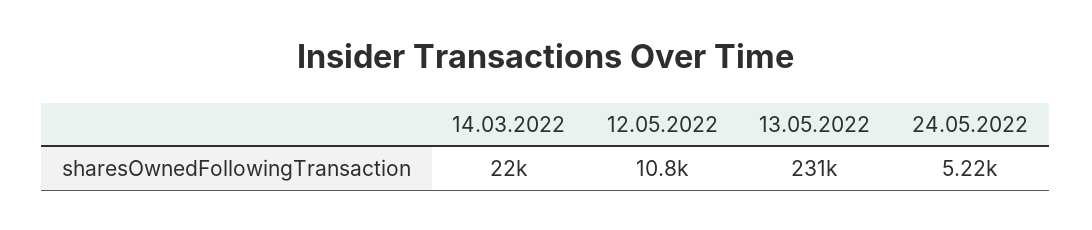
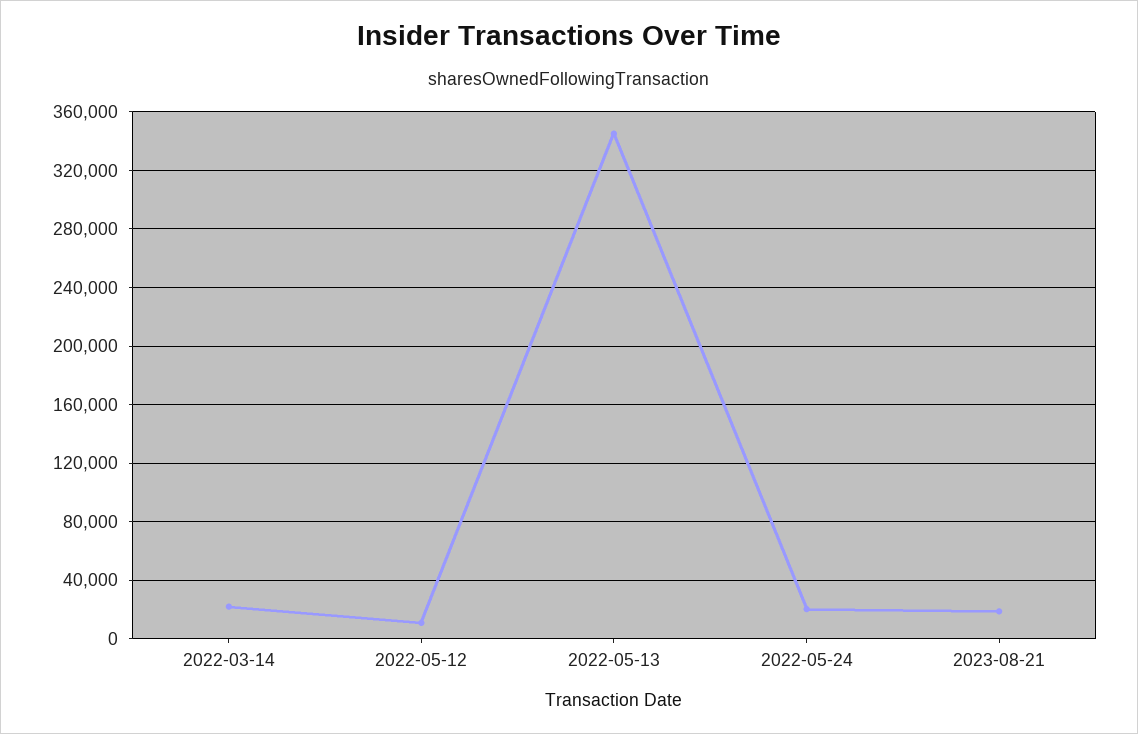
13.05.2022: 231000 -> 345000
24.05.2022: 5220 -> 20000
2023-08-21: none -> 20000

